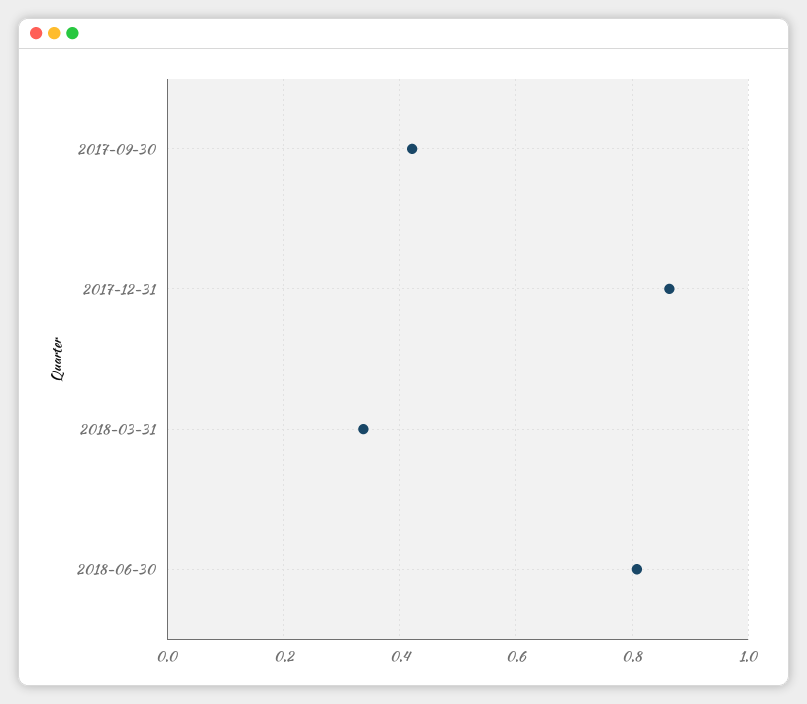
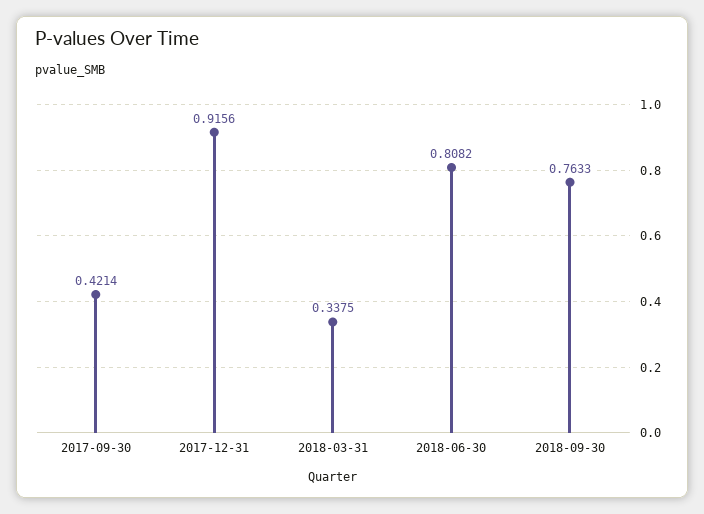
2017-12-31: 0.86 -> 0.9156
2018-09-30: none -> 0.7633

